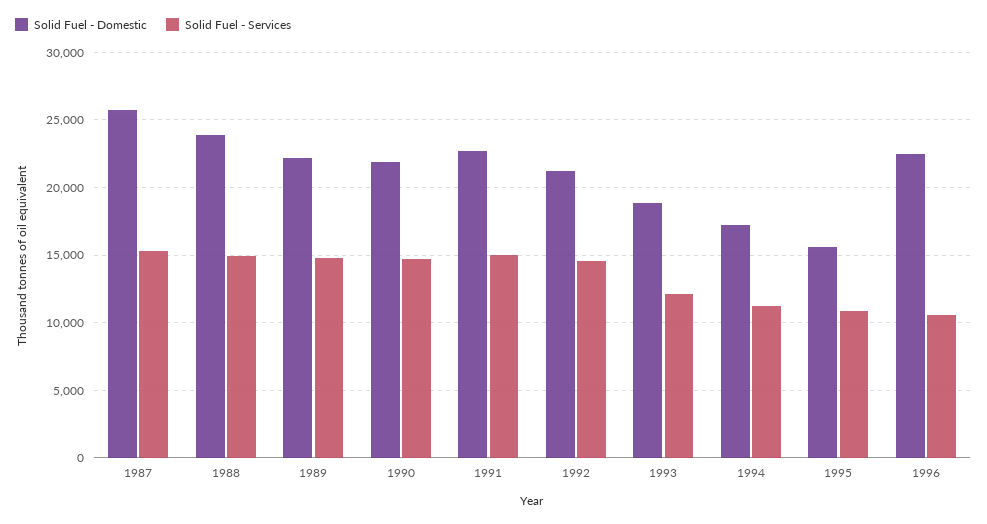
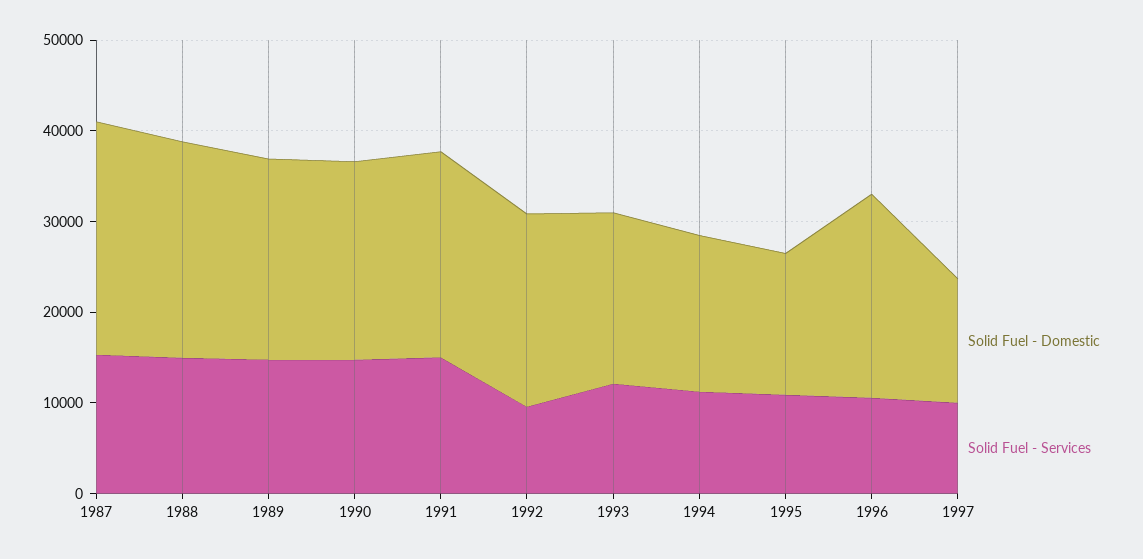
Solid Fuel - Services, 1992: 14500 -> 10000
Solid Fuel - Domestic, 1997: none -> 14000
Solid Fuel - Services, 1997: none -> 10000

